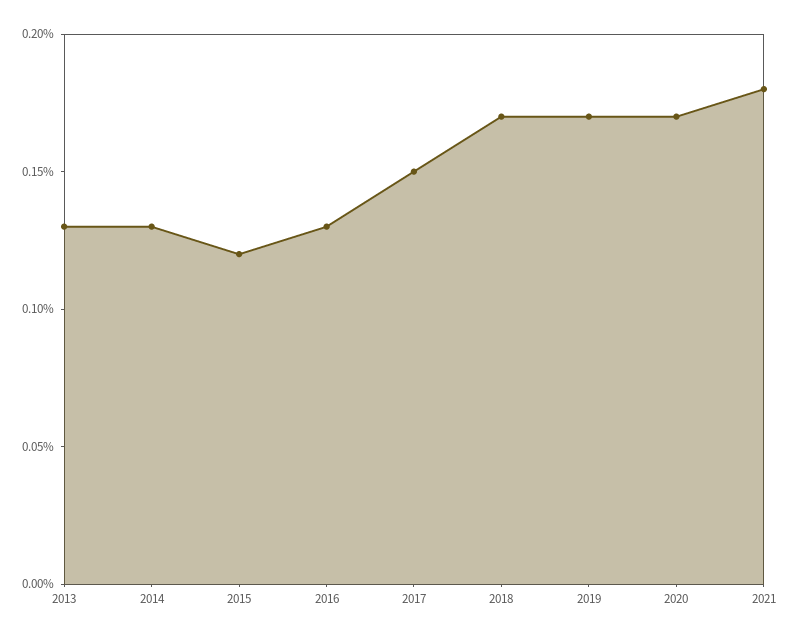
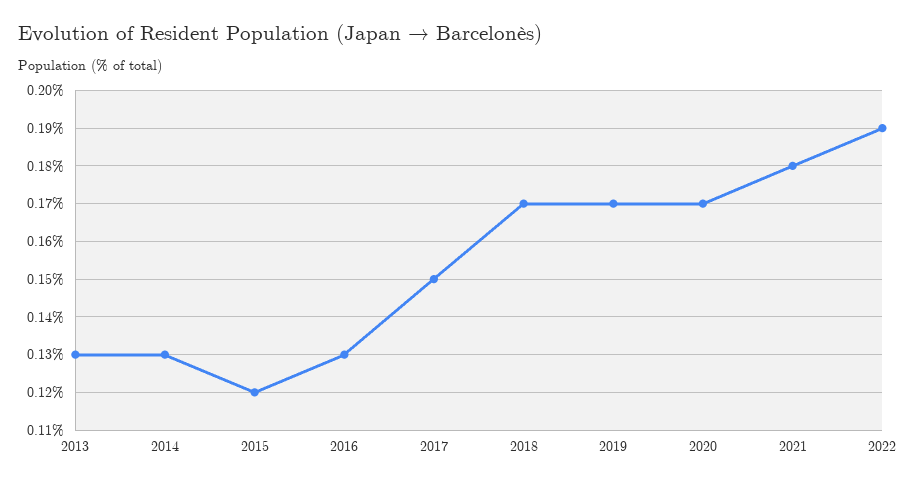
2022: none -> 0.19

